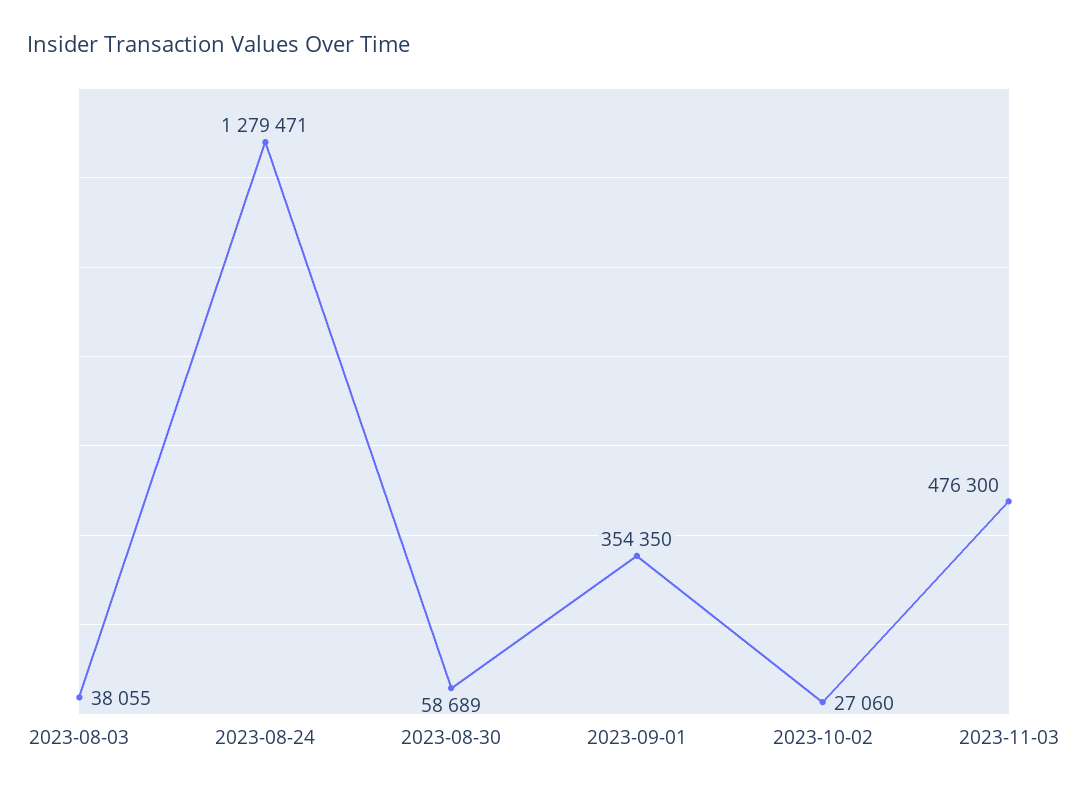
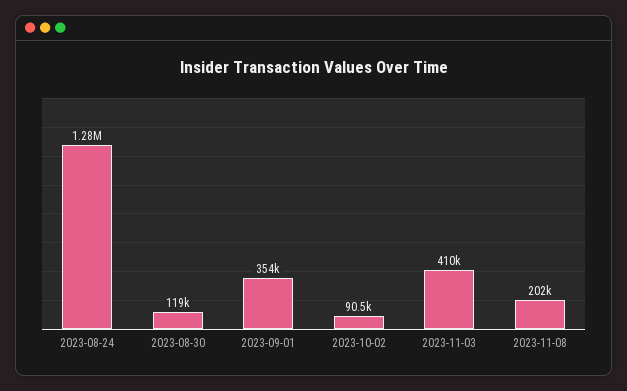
2023-08-03: 38055 -> none
2023-08-30: 58689 -> 119000
2023-10-02: 27060 -> 90500
2023-11-03: 476300 -> 410000
2023-11-08: none -> 202000

